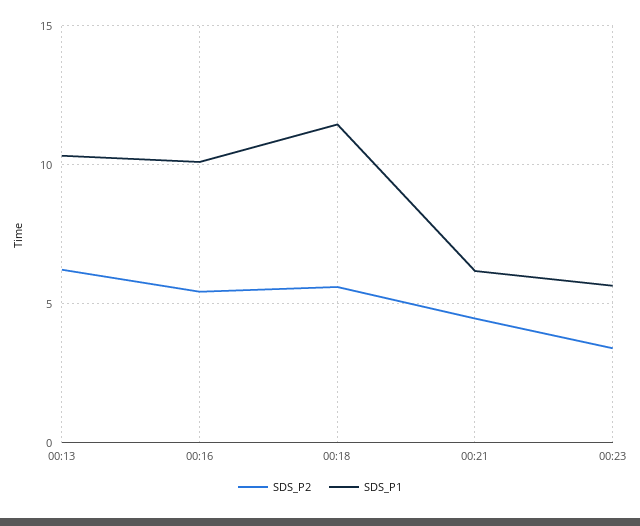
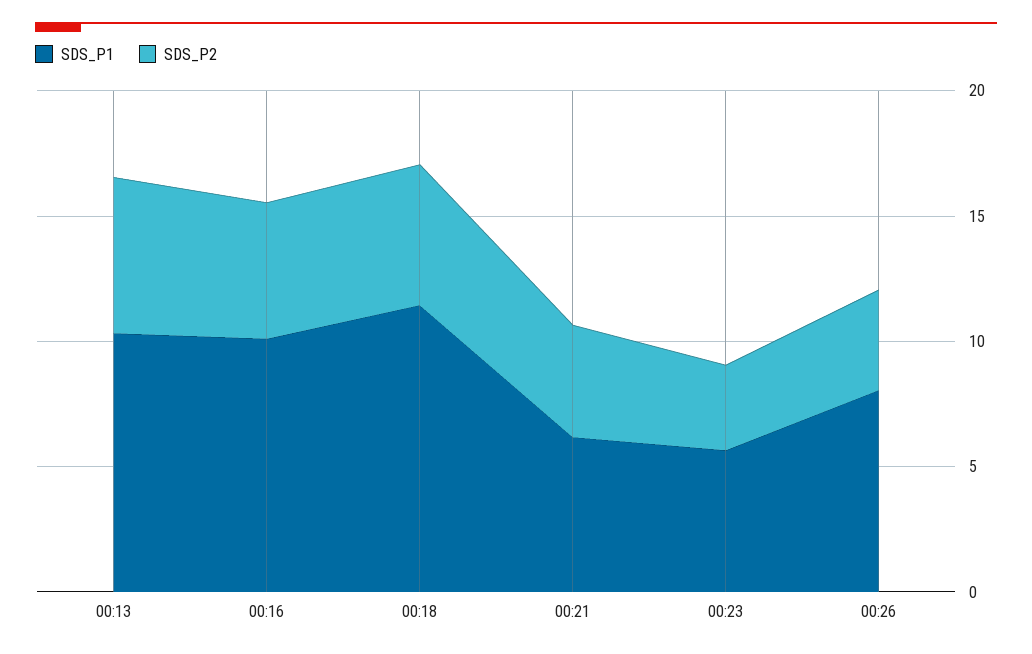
SDS_P1, 00:26: none -> 8
SDS_P2, 00:26: none -> 4

